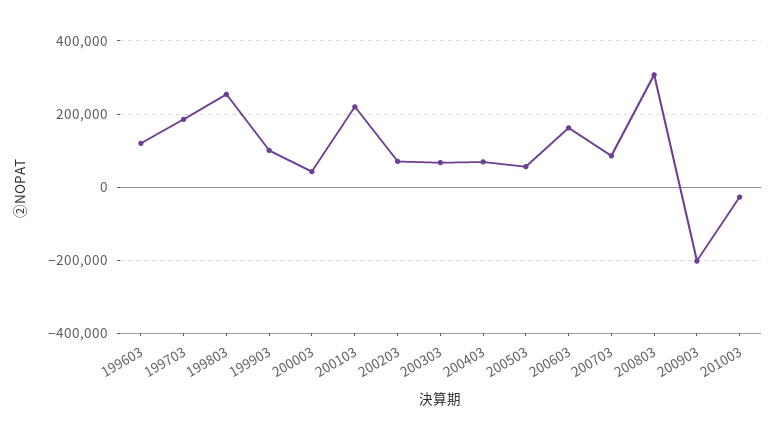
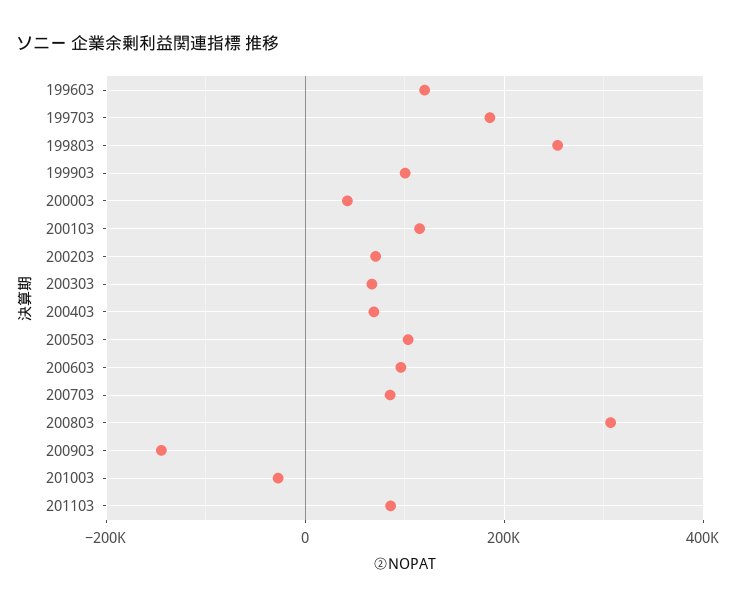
200103: 220000 -> 120000
200503: 60000 -> 100000
200603: 160000 -> 100000
200903: -200000 -> -140000
201103: none -> 80000

